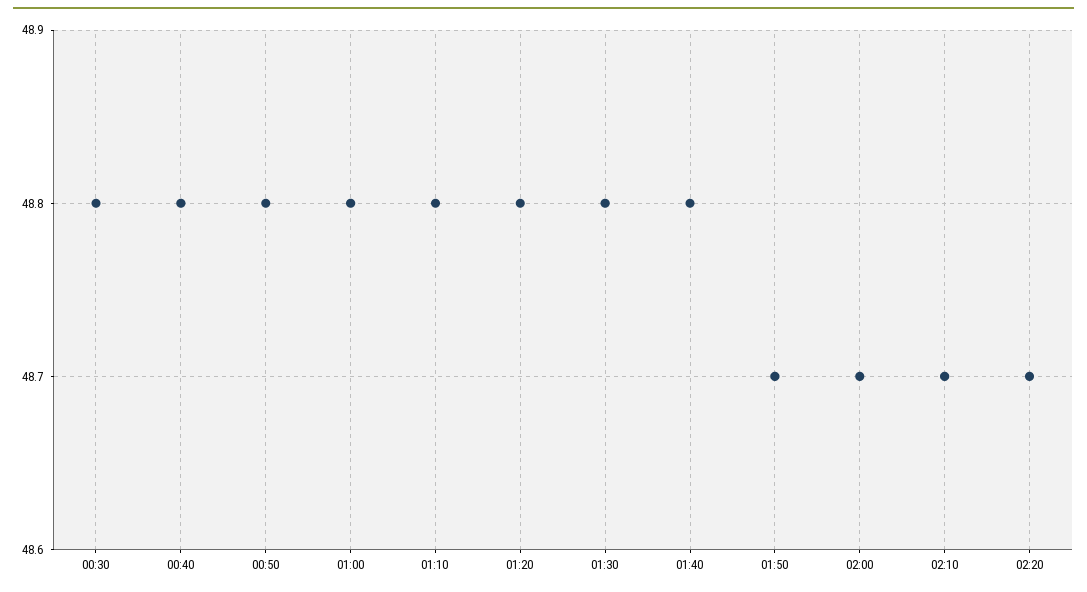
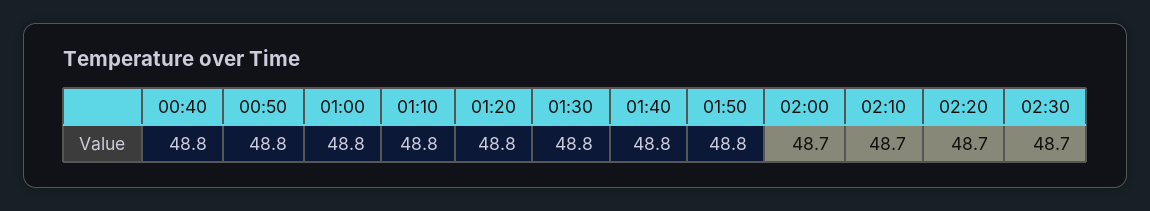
00:30: 48.8 -> none
01:50: 48.7 -> 48.8
02:30: none -> 48.7

